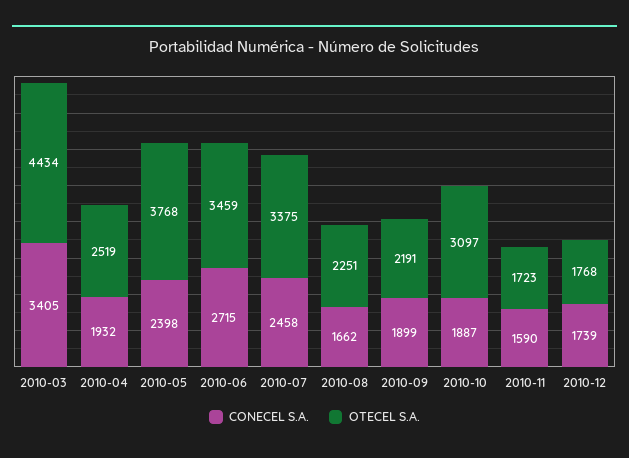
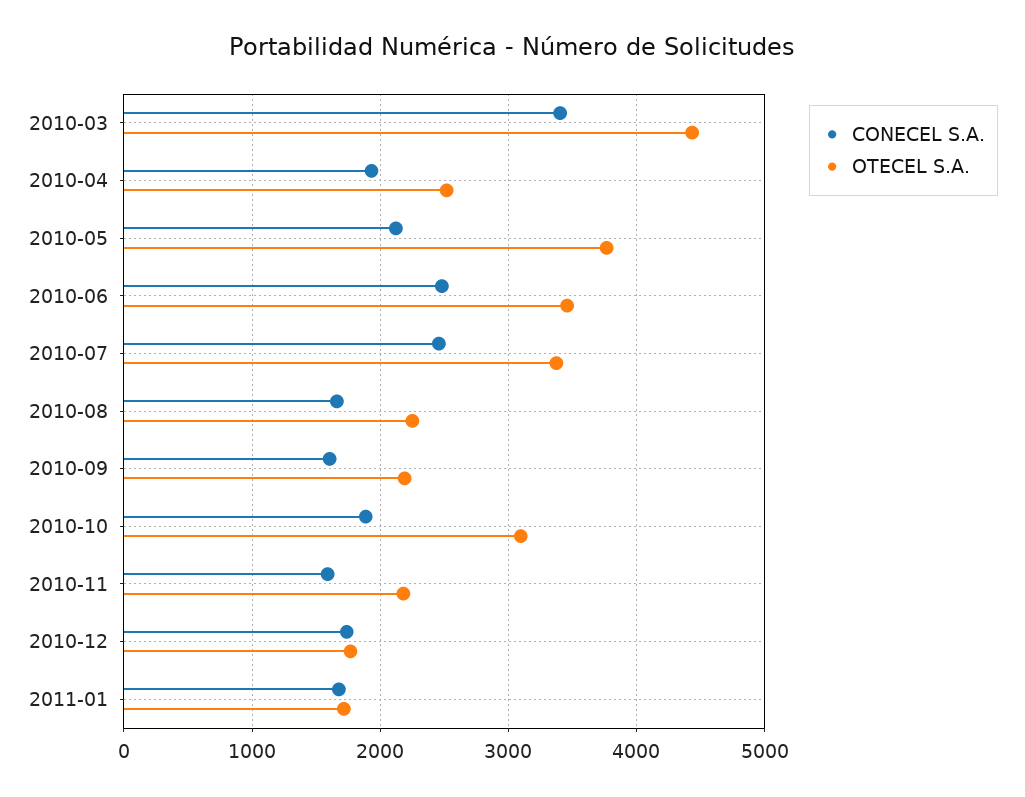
CONECEL S.A., 2010-05: 2398 -> 2100
CONECEL S.A., 2010-06: 2715 -> 2500
CONECEL S.A., 2010-09: 1899 -> 1600
OTECEL S.A., 2010-11: 1723 -> 2200
CONECEL S.A., 2011-01: none -> 1700
OTECEL S.A., 2011-01: none -> 1700

